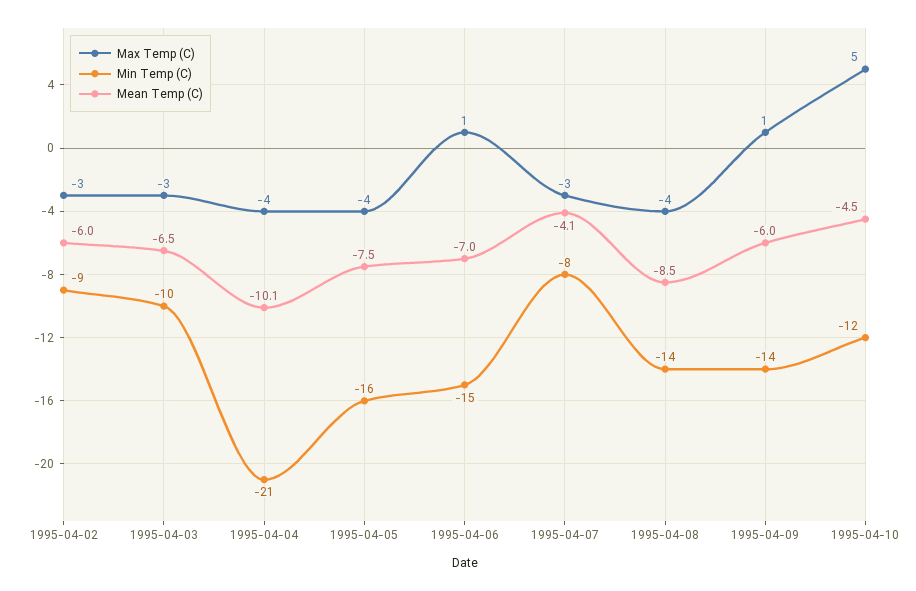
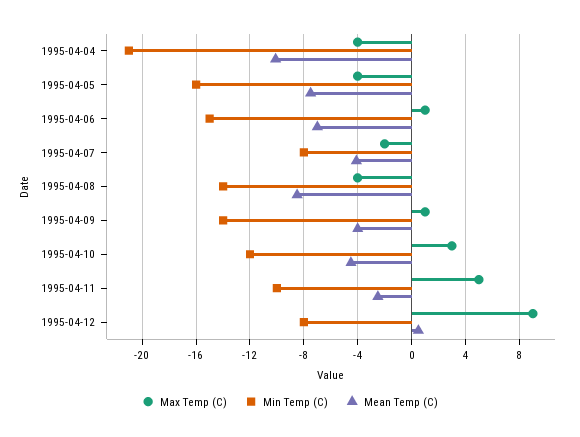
Max Temp (C), 1995-04-02: -3 -> none
Min Temp (C), 1995-04-02: -9 -> none
Mean Temp (C), 1995-04-02: -6 -> none
Max Temp (C), 1995-04-03: -3 -> none
Min Temp (C), 1995-04-03: -10 -> none
Mean Temp (C), 1995-04-03: -6.5 -> none
Max Temp (C), 1995-04-07: -3 -> -2
Mean Temp (C), 1995-04-09: -6 -> -4
Max Temp (C), 1995-04-10: 5 -> 3
Max Temp (C), 1995-04-11: none -> 5
Min Temp (C), 1995-04-11: none -> -10
Mean Temp (C), 1995-04-11: none -> -2.5
Max Temp (C), 1995-04-12: none -> 9
Min Temp (C), 1995-04-12: none -> -8
Mean Temp (C), 1995-04-12: none -> 0.5

